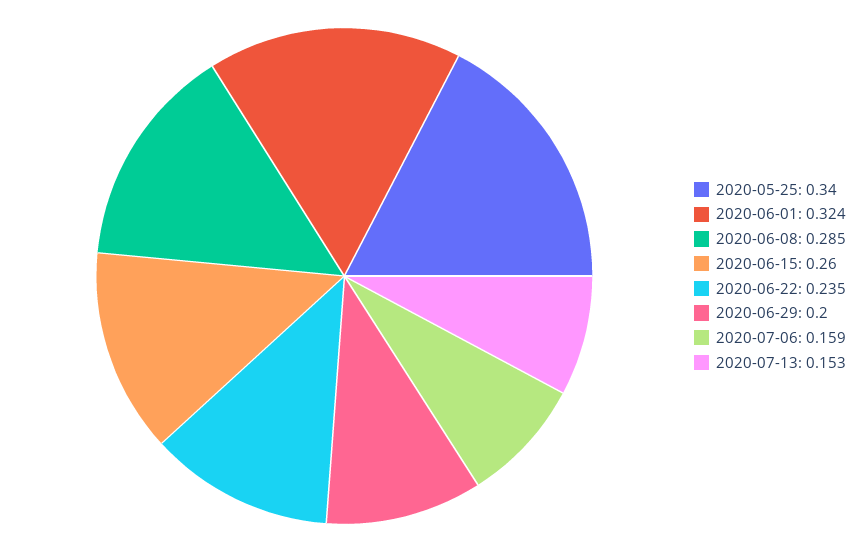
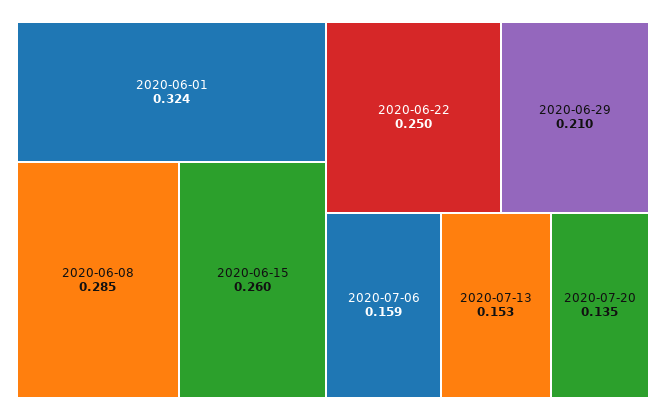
2020-05-25: 0.34 -> none
2020-06-22: 0.235 -> 0.25
2020-06-29: 0.2 -> 0.21
2020-07-20: none -> 0.135

